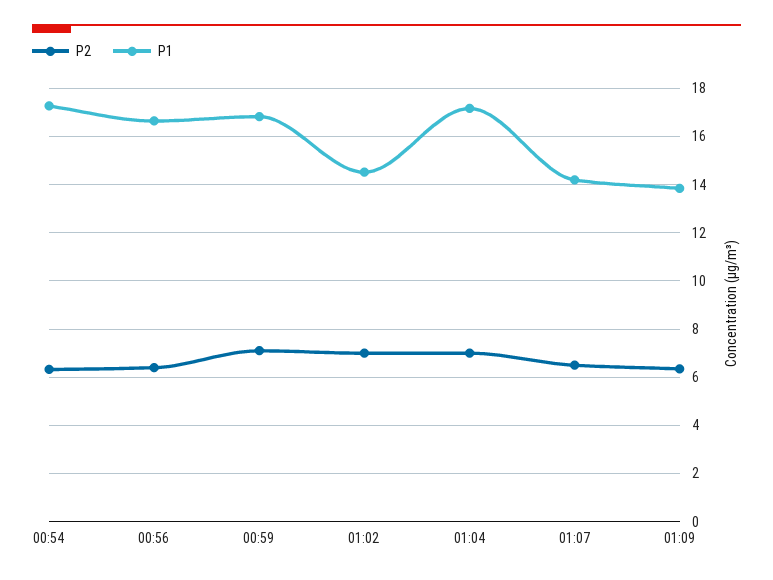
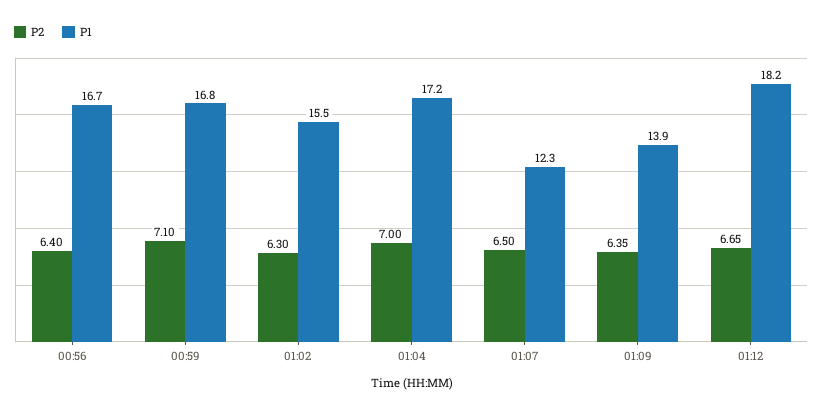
P2, 00:54: 6.25 -> none
P1, 00:54: 17.25 -> none
P2, 01:02: 7 -> 6.3
P1, 01:02: 14.5 -> 15.5
P1, 01:07: 14.25 -> 12.3
P2, 01:12: none -> 6.65
P1, 01:12: none -> 18.2

